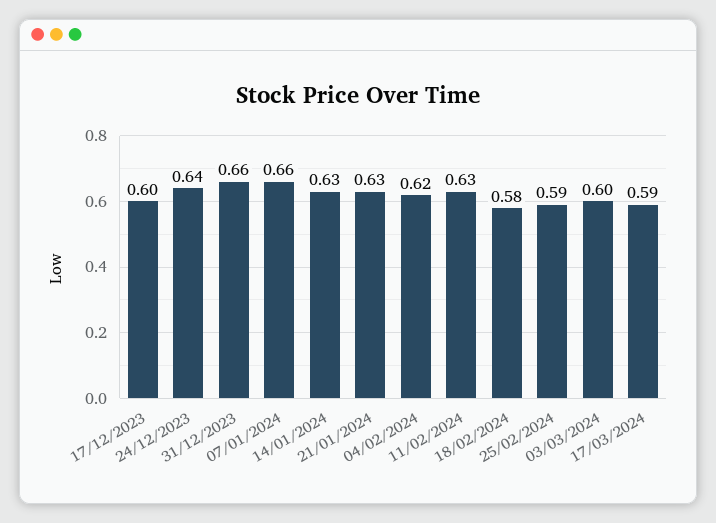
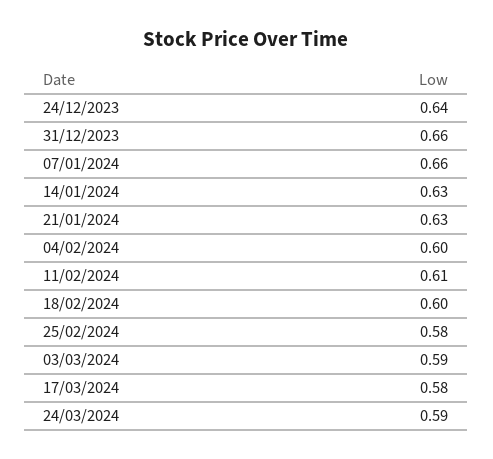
17/12/2023: 0.6 -> none
04/02/2024: 0.62 -> 0.6
11/02/2024: 0.63 -> 0.61
18/02/2024: 0.58 -> 0.6
25/02/2024: 0.59 -> 0.58
03/03/2024: 0.6 -> 0.59
17/03/2024: 0.59 -> 0.58
24/03/2024: none -> 0.59

